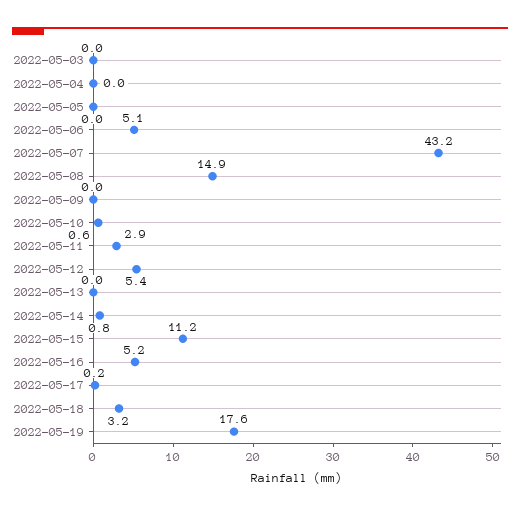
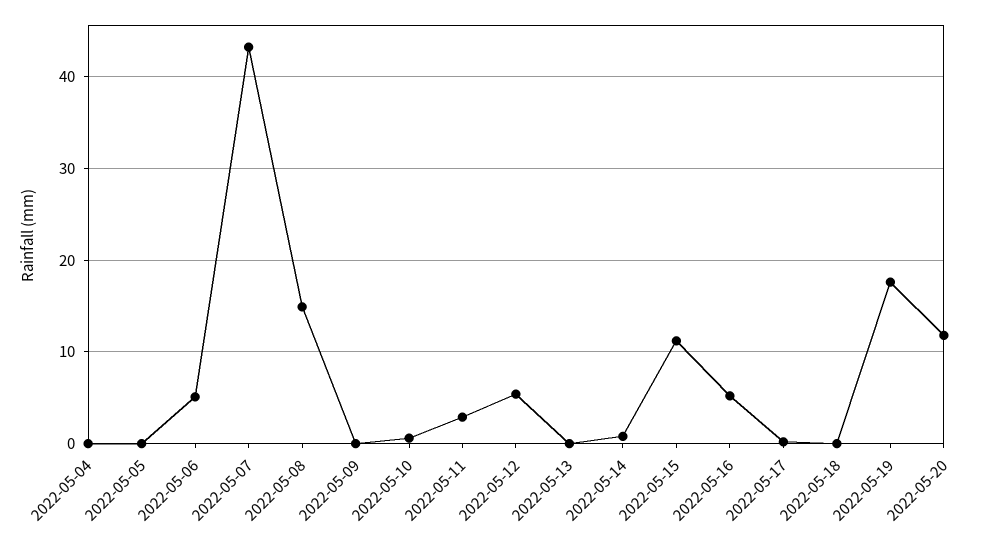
2022-05-03: 0 -> none
2022-05-18: 3.2 -> 0
2022-05-20: none -> 12

